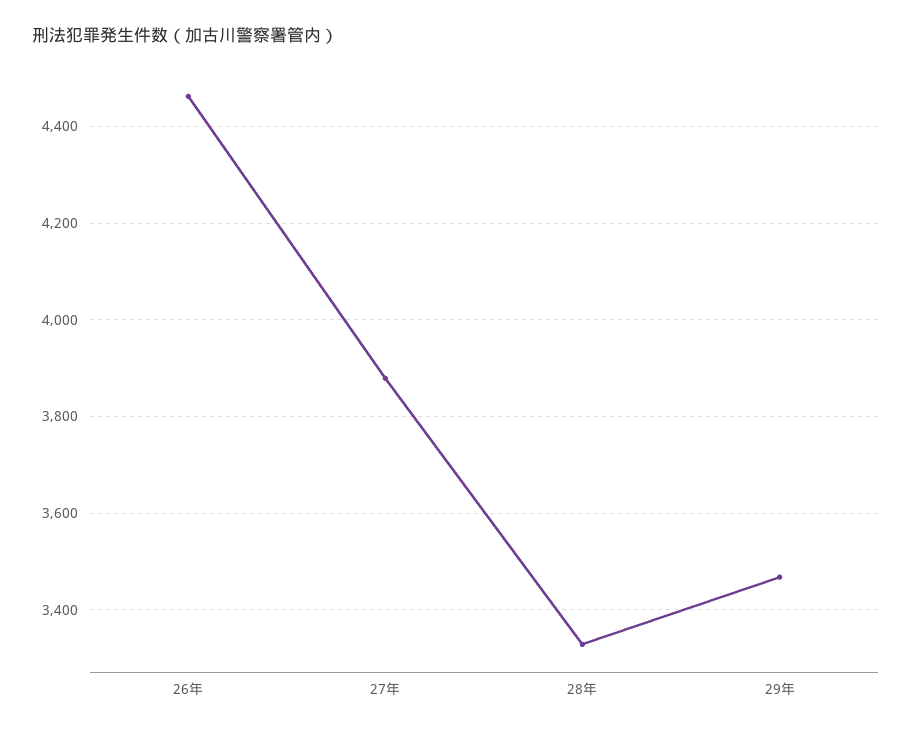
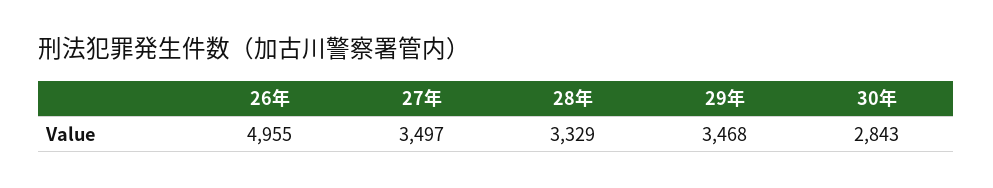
26年: 4460 -> 4955
27年: 3880 -> 3497
30年: none -> 2843

